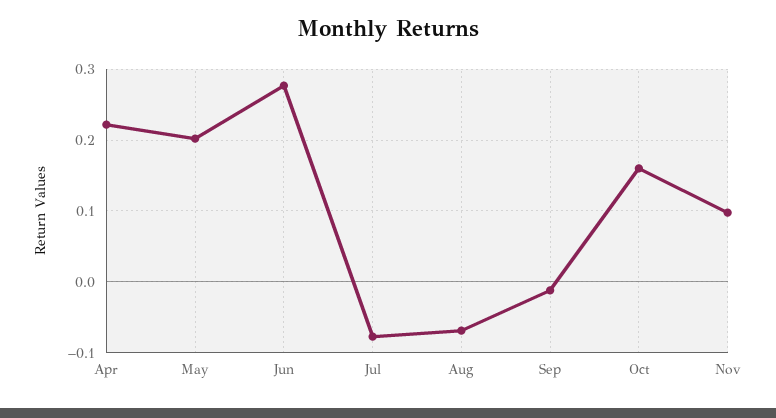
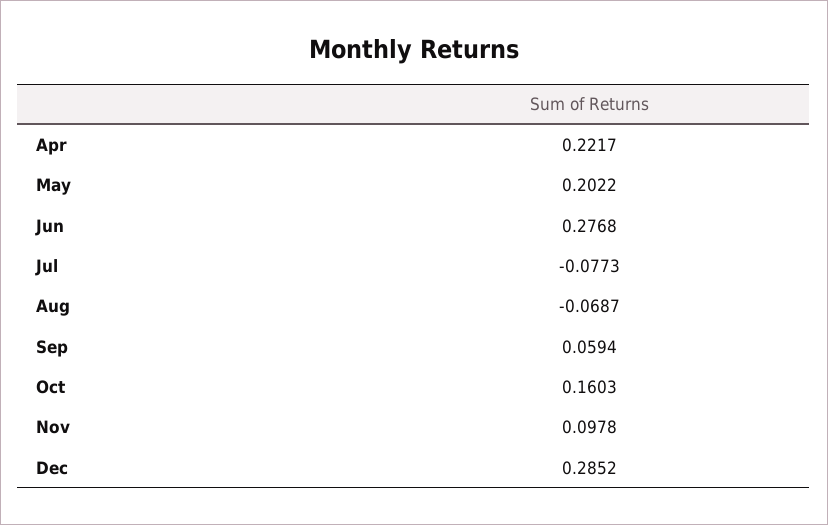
Sep: -0.01 -> 0.0594
Dec: none -> 0.2852

